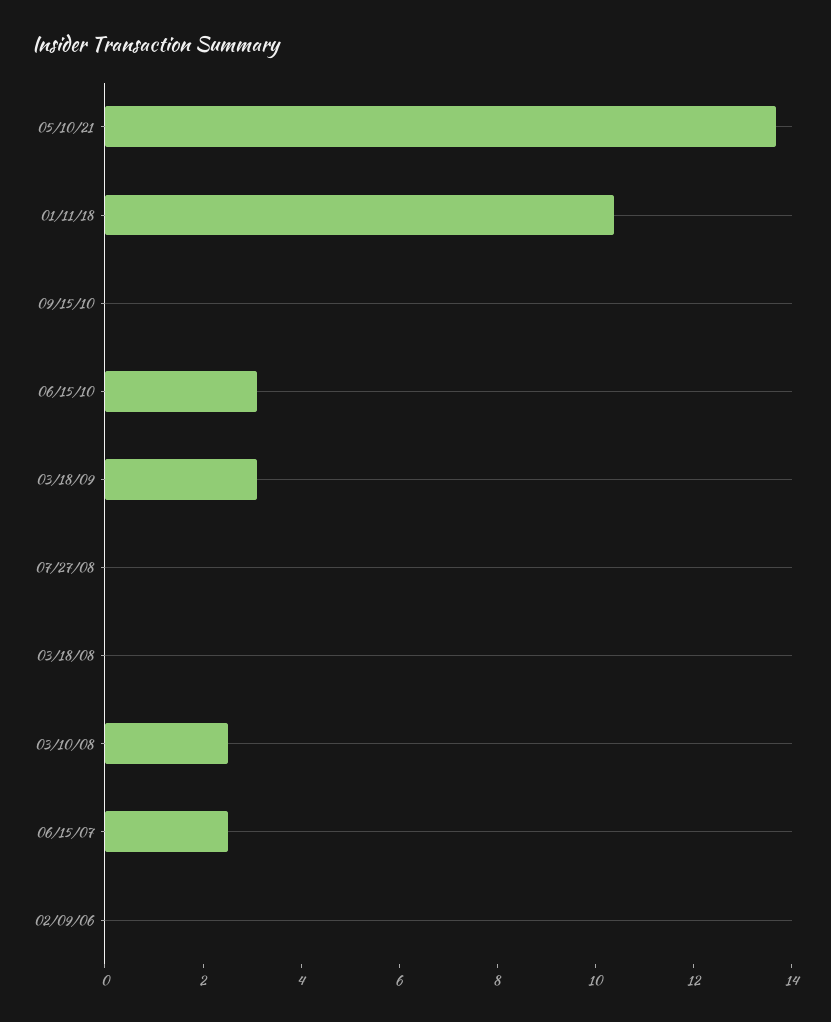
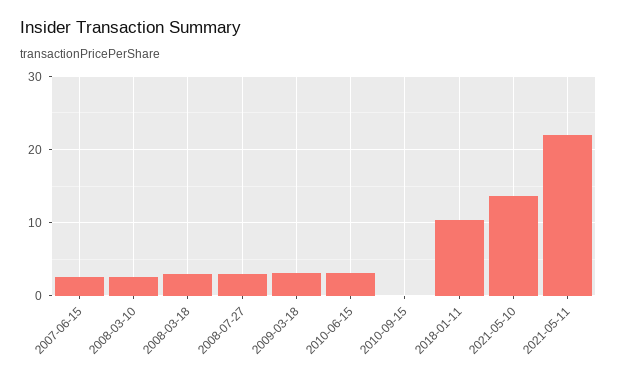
07/27/08: 0 -> 3
03/18/08: 0 -> 3
02/09/06: 0 -> none
2021-05-11: none -> 22

